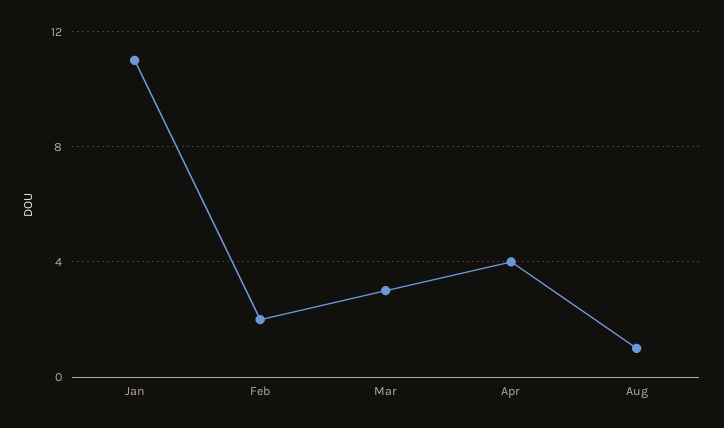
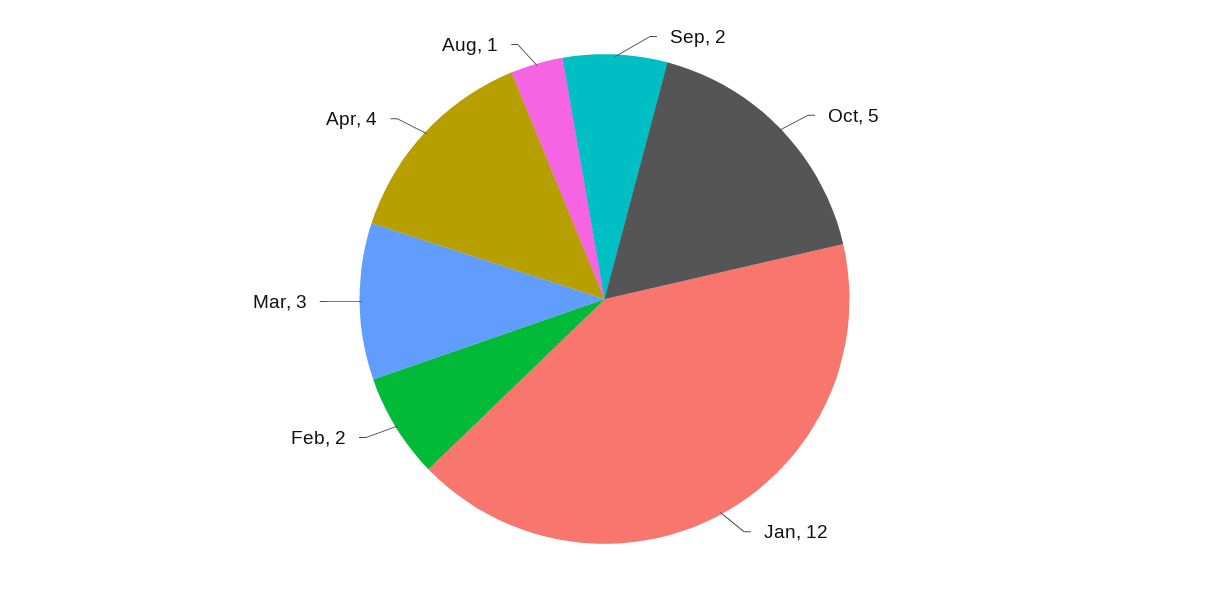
Jan: 11 -> 12
Sep: none -> 2
Oct: none -> 5

